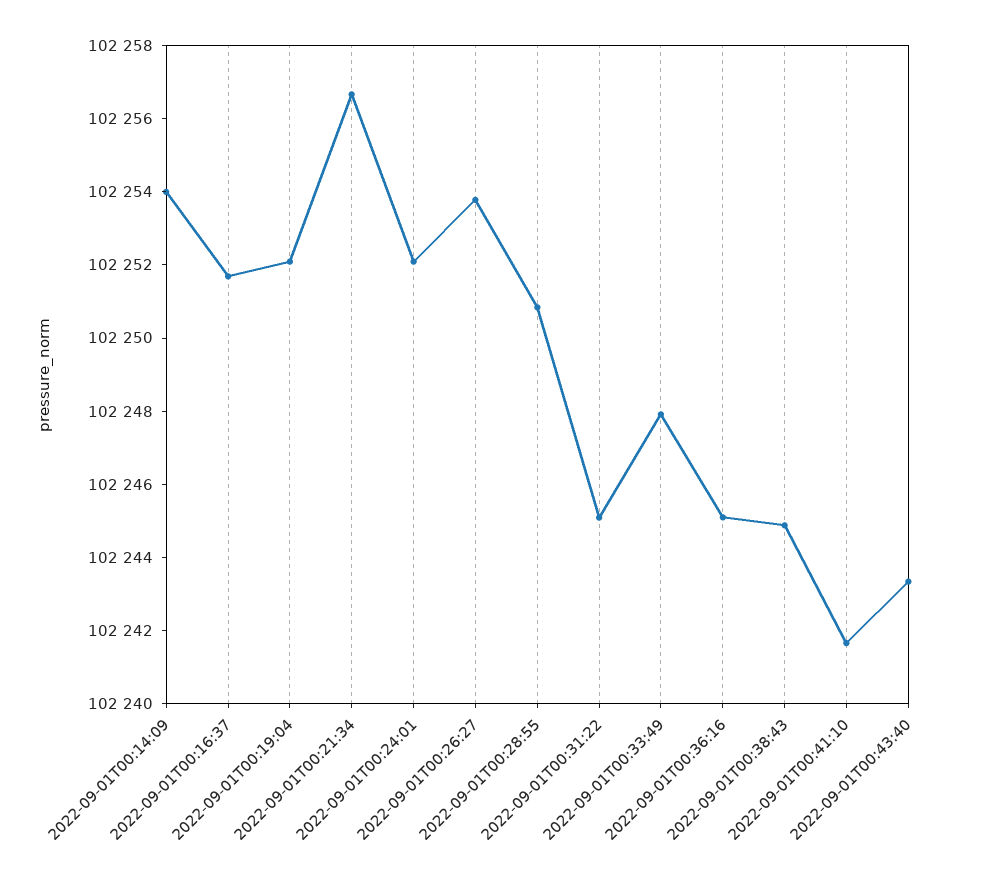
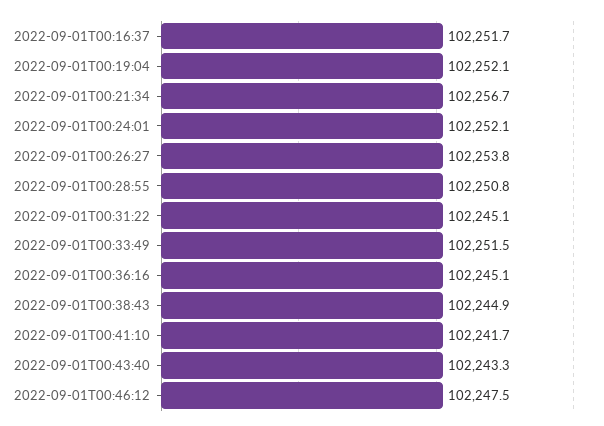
2022-09-01T00:14:09: 102254 -> none
2022-09-01T00:33:49: 102248 -> 102251.5
2022-09-01T00:46:12: none -> 102247.5

